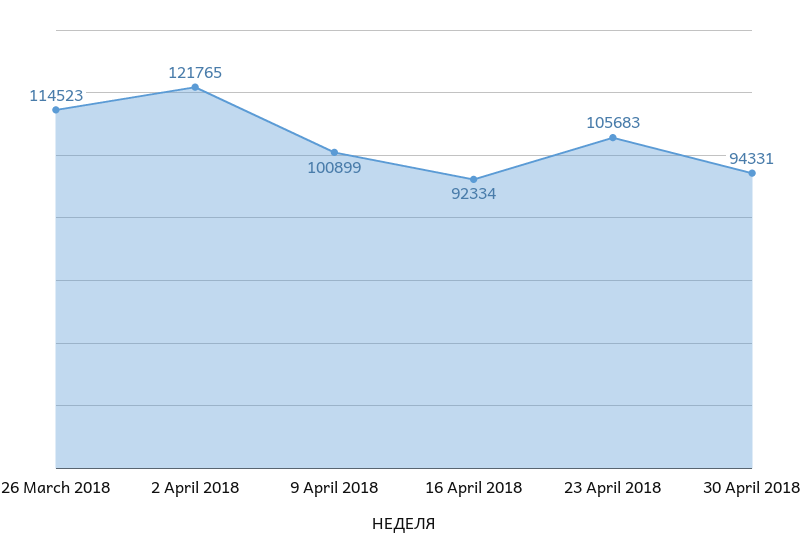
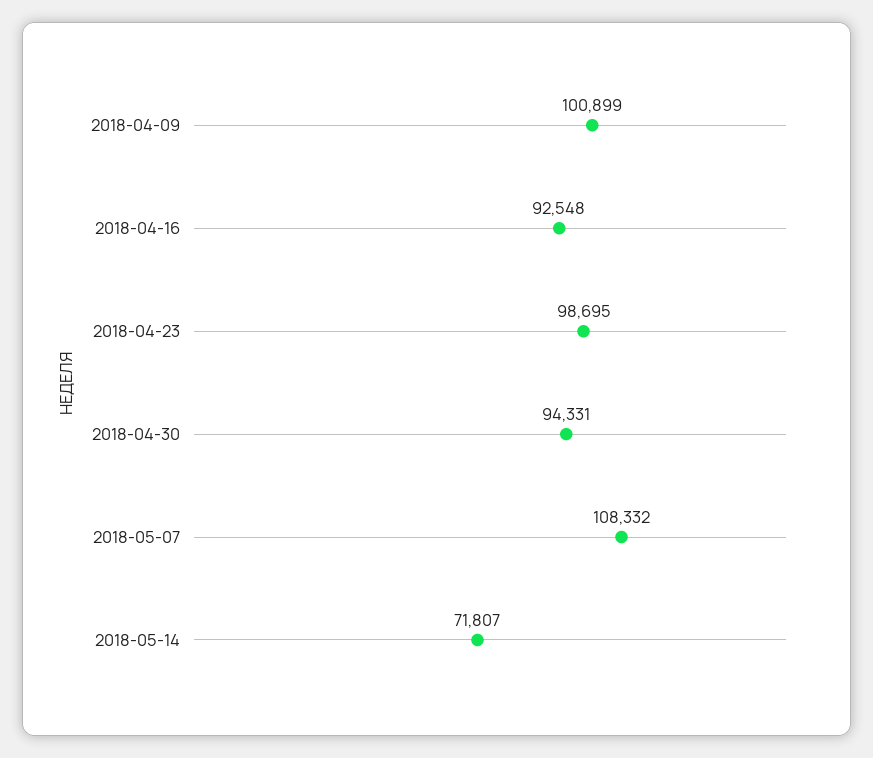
26 March 2018: 114523 -> none
2 April 2018: 121765 -> none
16 April 2018: 92334 -> 92548
23 April 2018: 105683 -> 98695
2018-05-07: none -> 108332
2018-05-14: none -> 71807

